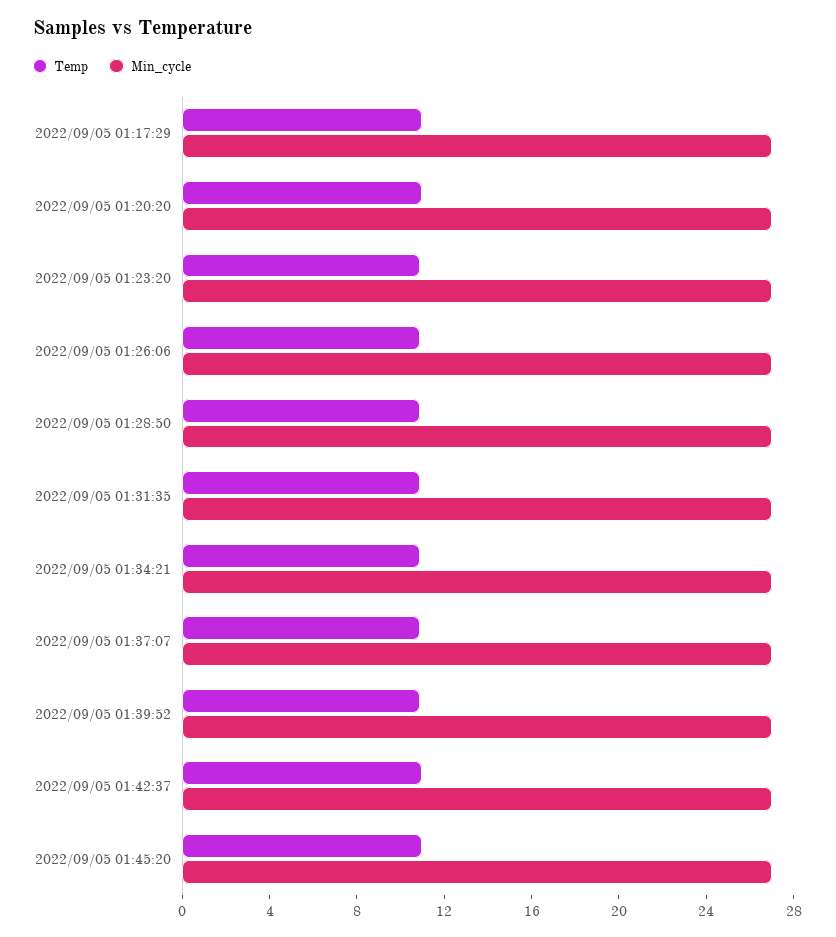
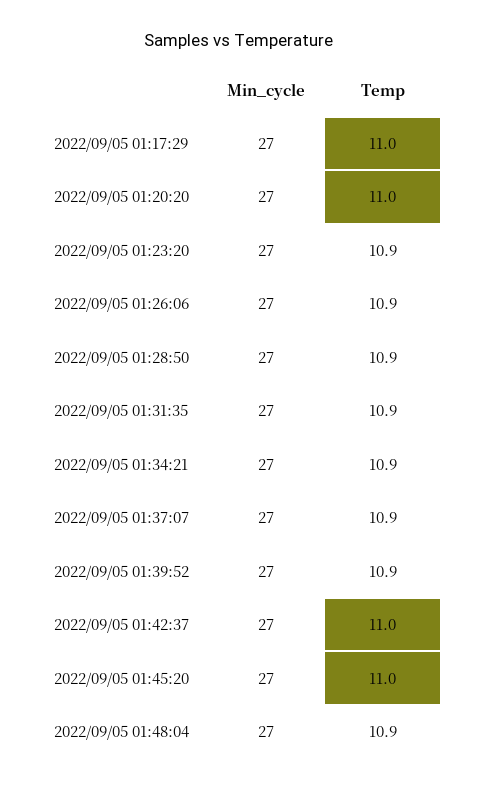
Min_cycle, 2022/09/05 01:48:04: none -> 27
Temp, 2022/09/05 01:48:04: none -> 10.9

